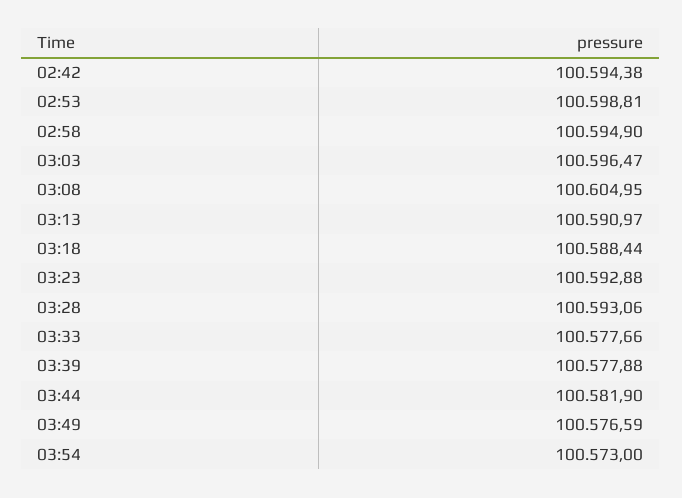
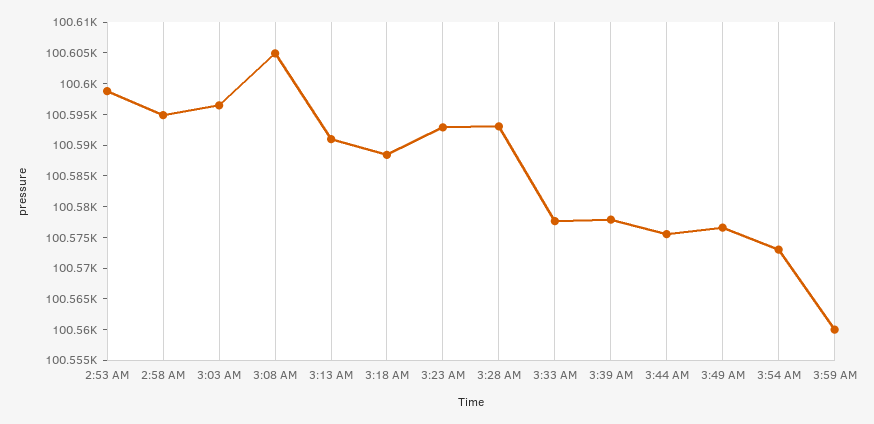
02:42: 100594.38 -> none
03:44: 100581.9 -> 100575
3:59 AM: none -> 100560

